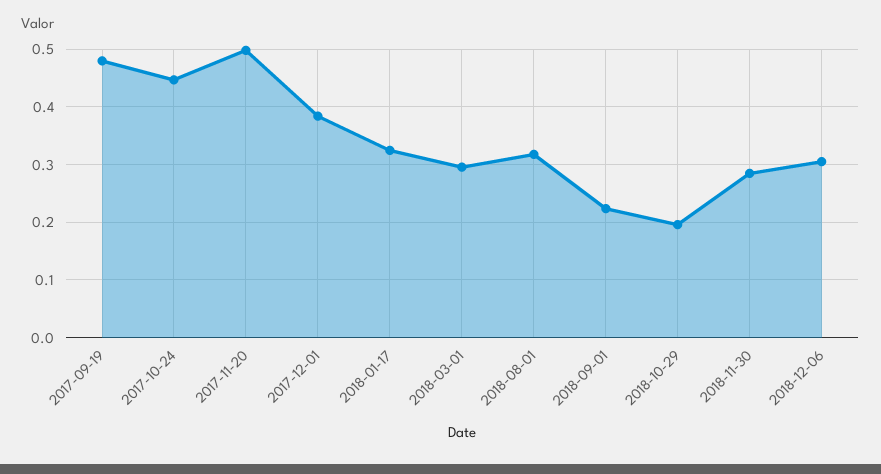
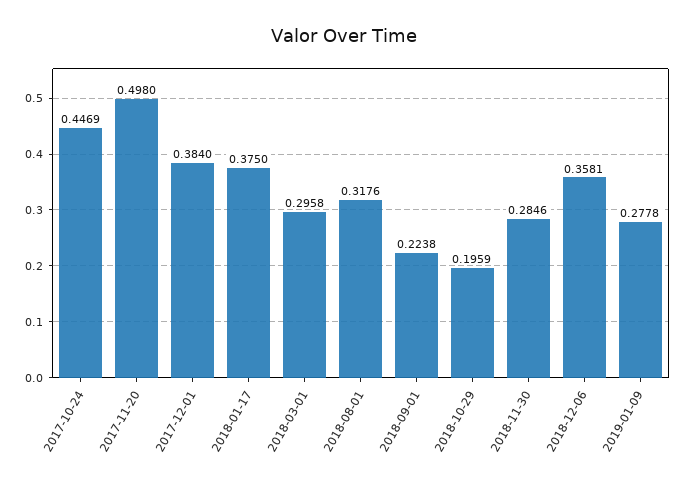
2017-09-19: 0.48 -> none
2018-01-17: 0.32 -> 0.375
2018-12-06: 0.3 -> 0.3581
2019-01-09: none -> 0.2778

